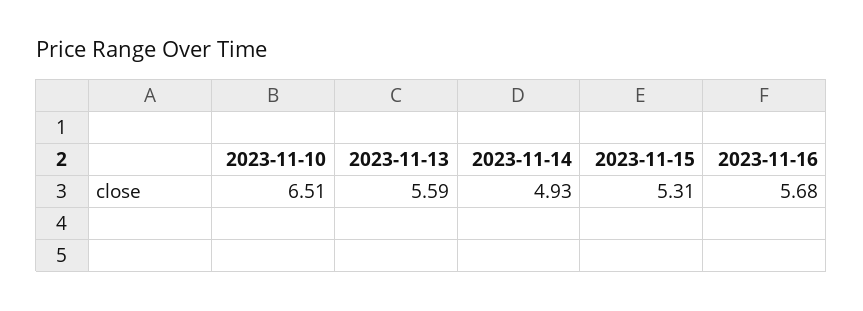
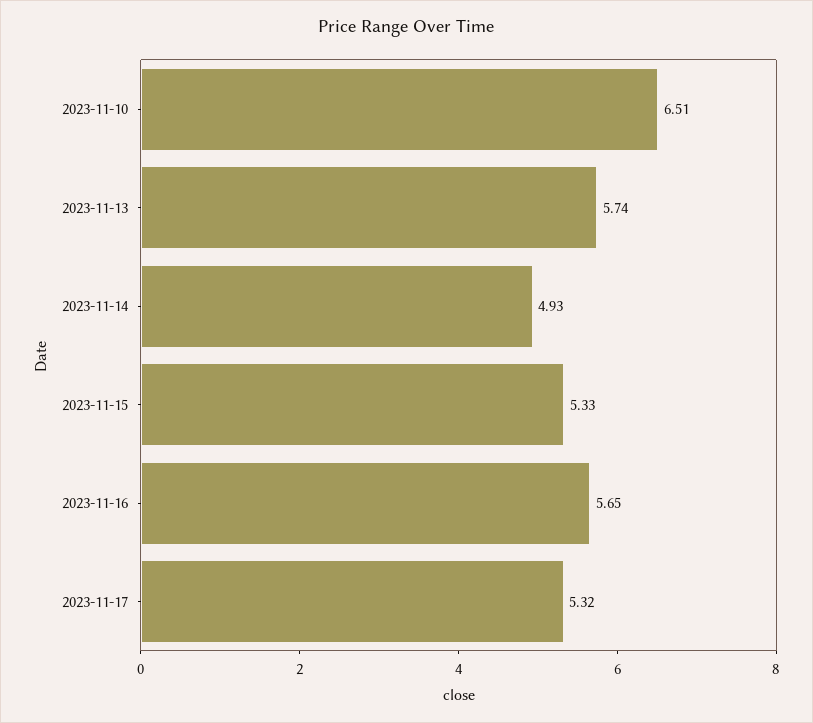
2023-11-13: 5.59 -> 5.74
2023-11-15: 5.31 -> 5.33
2023-11-16: 5.68 -> 5.65
2023-11-17: none -> 5.32

